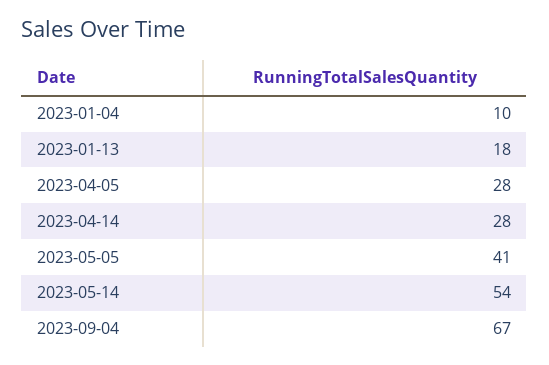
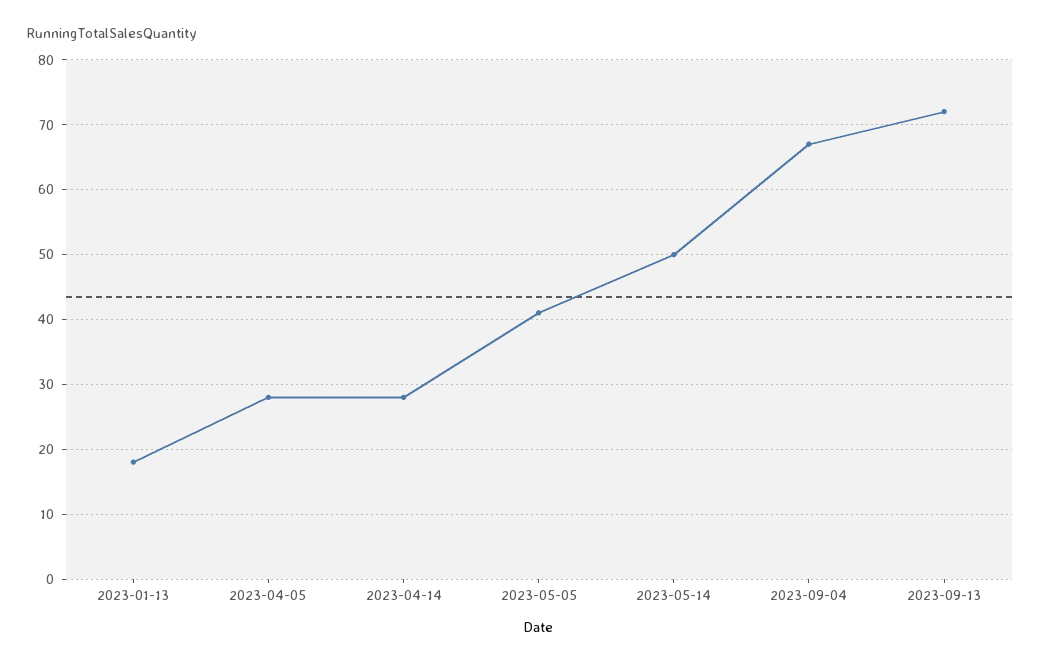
2023-01-04: 10 -> none
2023-05-14: 54 -> 50
2023-09-13: none -> 72

